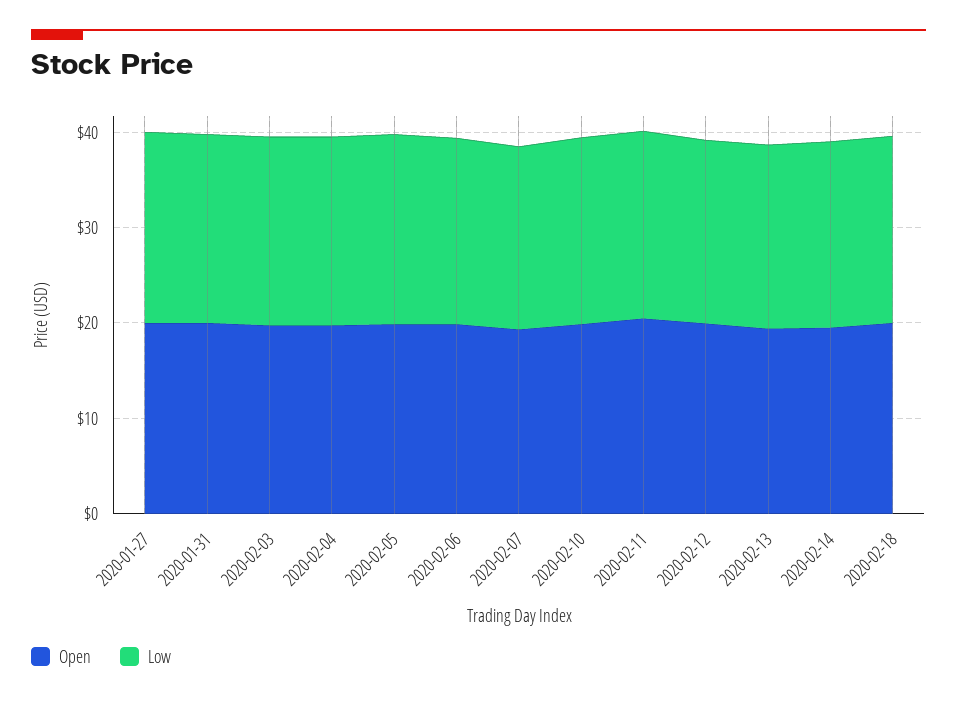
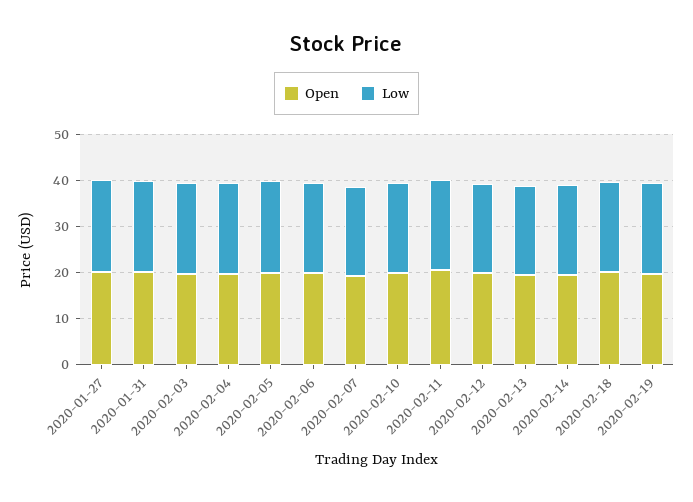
Open, 2020-02-19: none -> 20
Low, 2020-02-19: none -> 20

